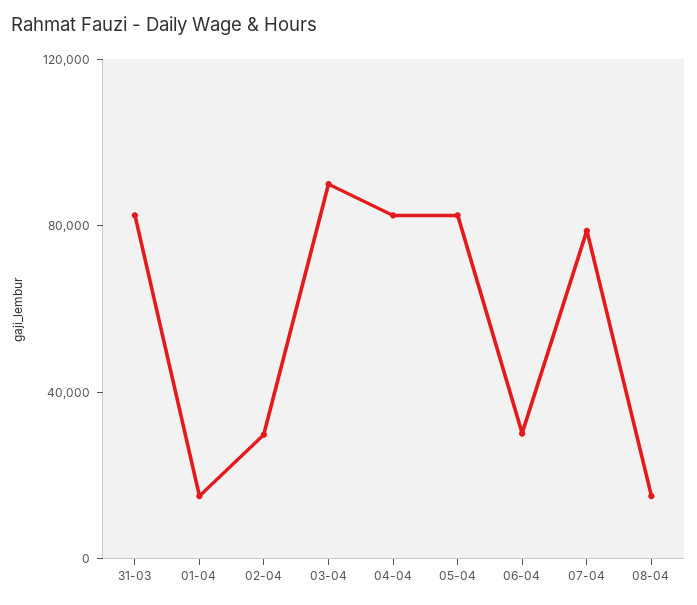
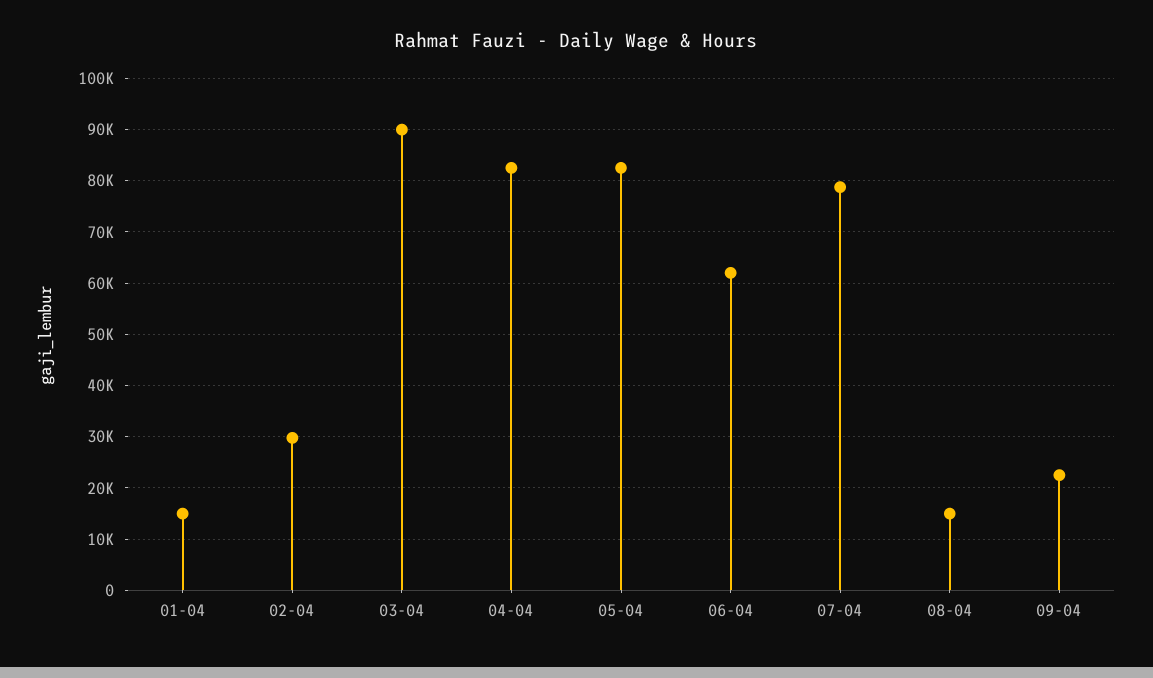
31-03: 80000 -> none
06-04: 30000 -> 62000
09-04: none -> 22000

